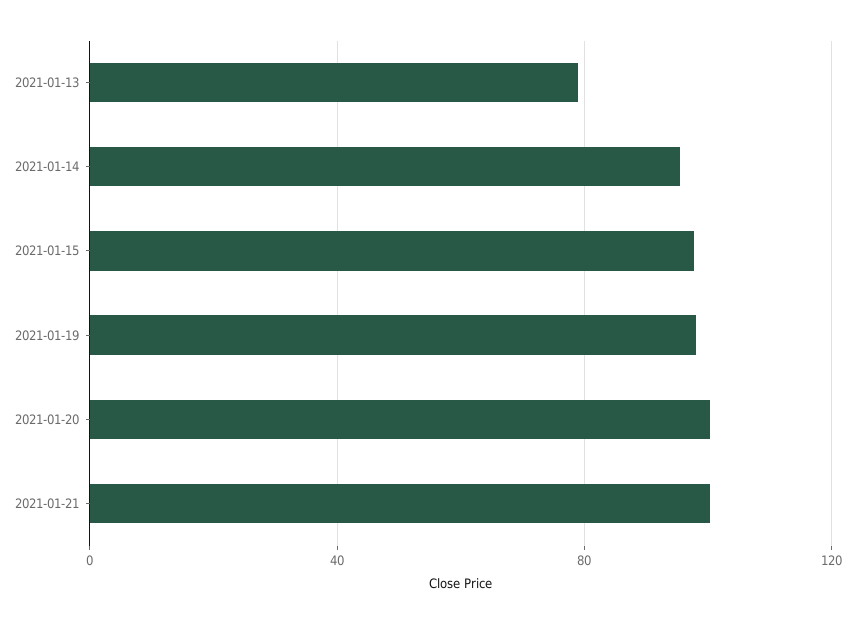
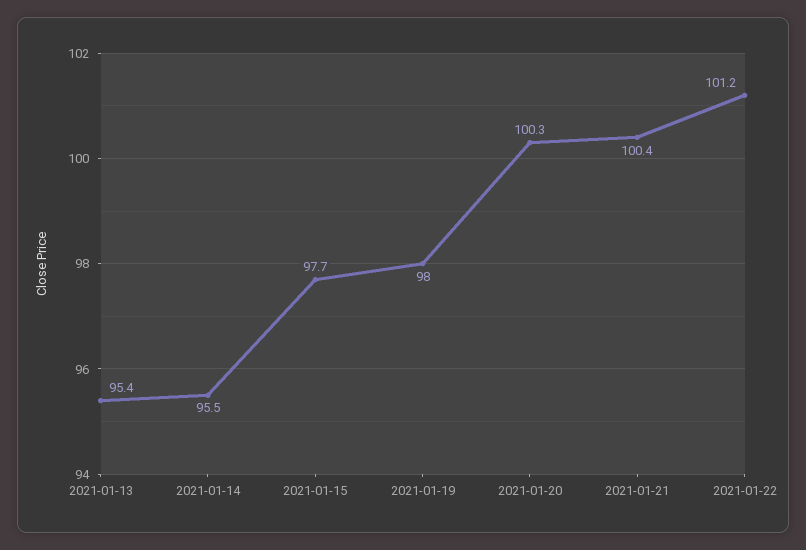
2021-01-13: 80 -> 95.4
2021-01-22: none -> 101.2

